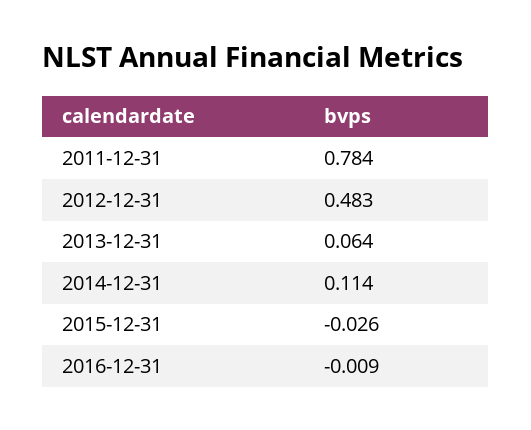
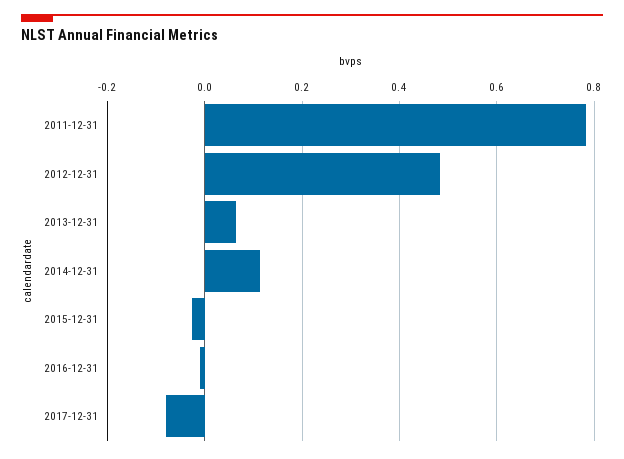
2017-12-31: none -> -0.08

